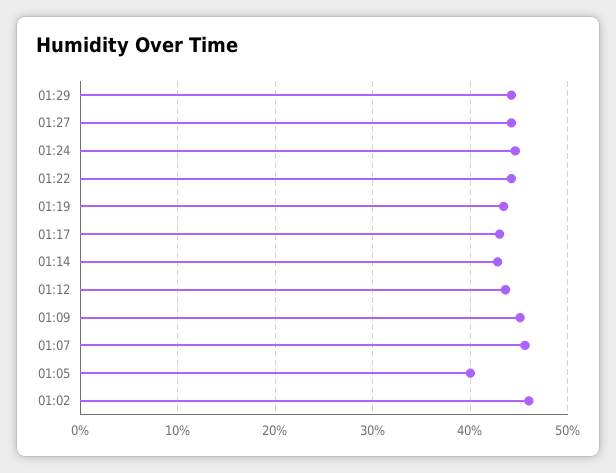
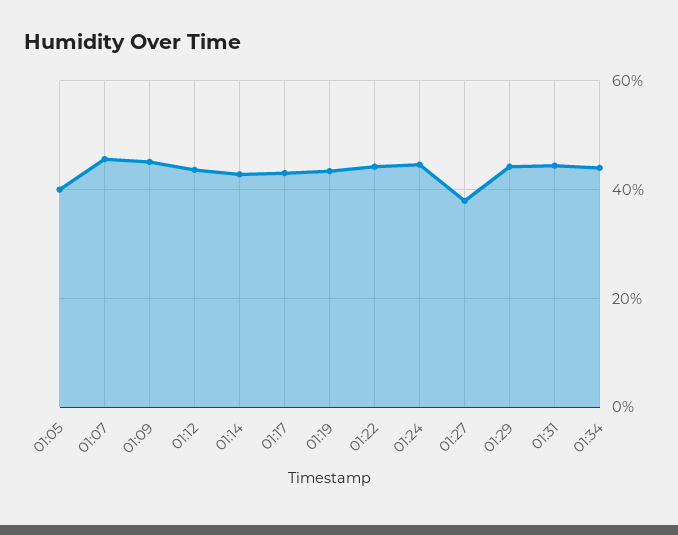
01:27: 44 -> 38
01:02: 46 -> none
01:31: none -> 44
01:34: none -> 44

